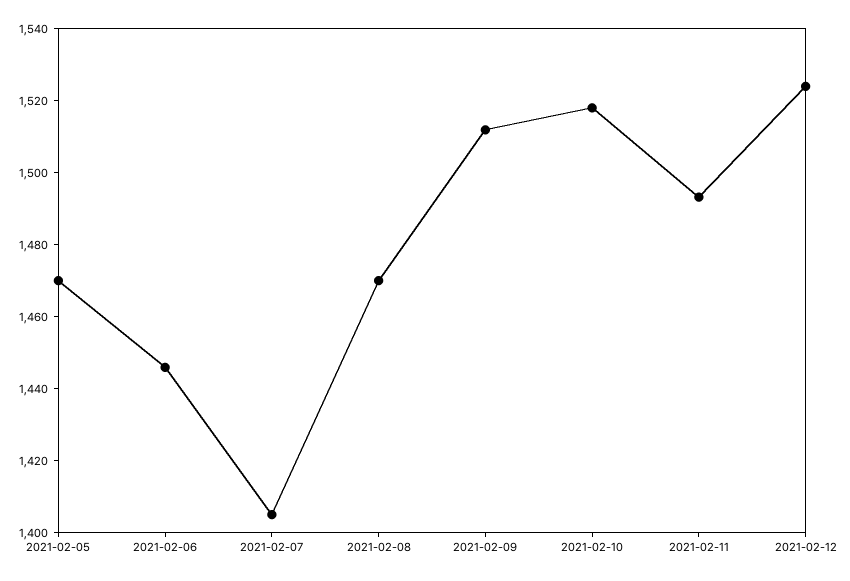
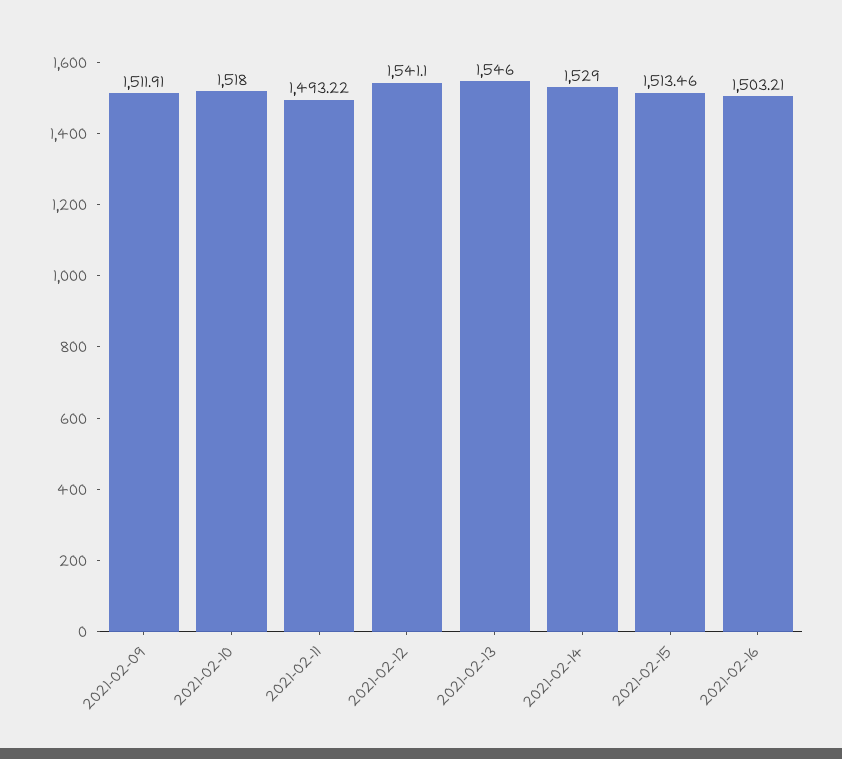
2021-02-05: 1470 -> none
2021-02-06: 1445 -> none
2021-02-07: 1405 -> none
2021-02-08: 1470 -> none
2021-02-12: 1525 -> 1541.1
2021-02-13: none -> 1546
2021-02-14: none -> 1529
2021-02-15: none -> 1513.46
2021-02-16: none -> 1503.21

